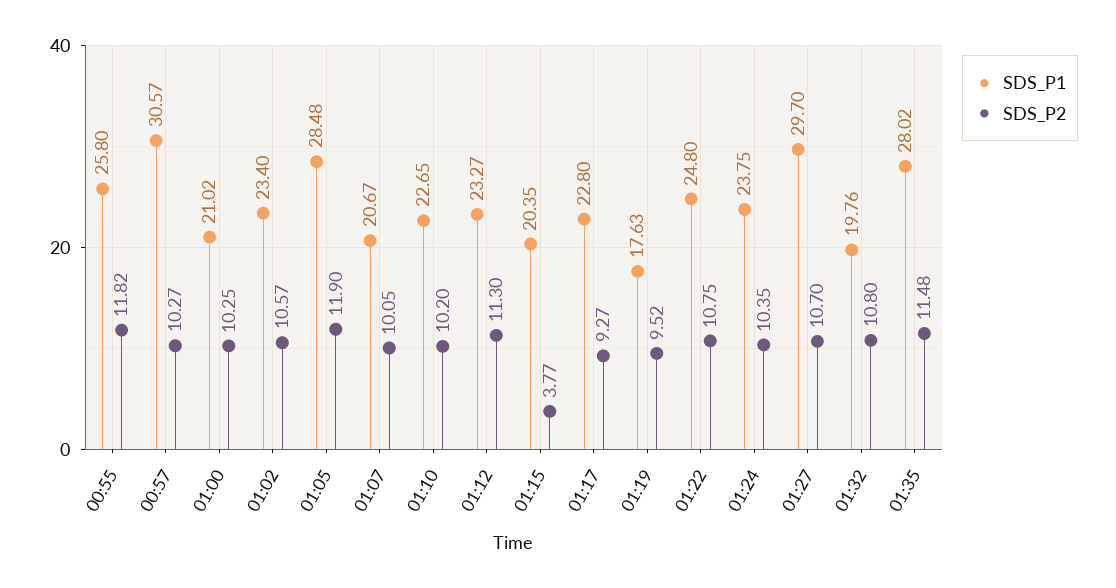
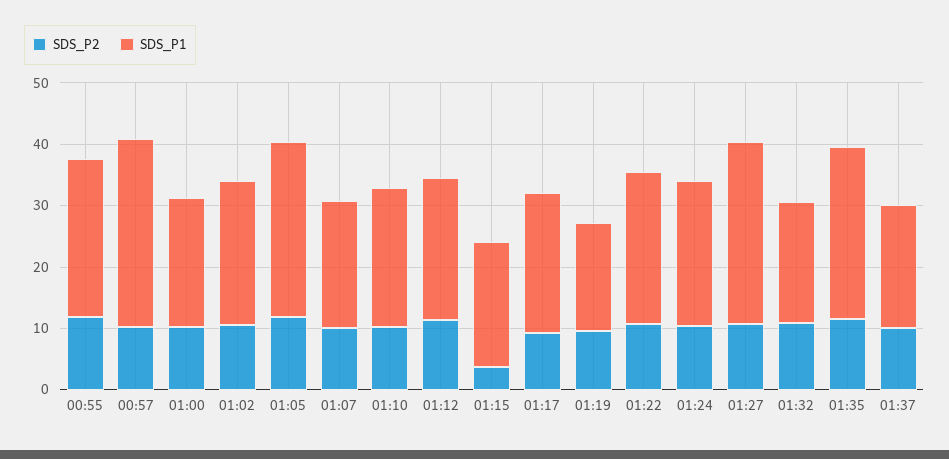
SDS_P2, 01:37: none -> 10
SDS_P1, 01:37: none -> 20

